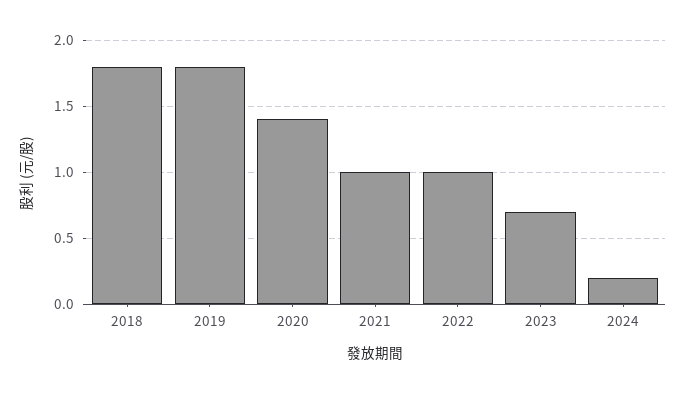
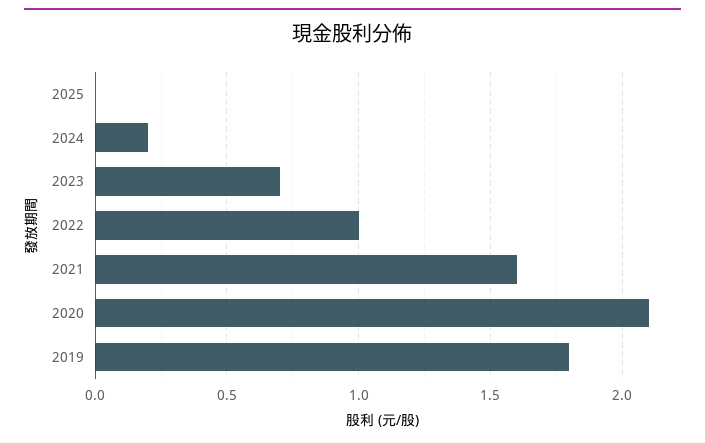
2018: 1.8 -> none
2020: 1.4 -> 2.1
2021: 1 -> 1.6
2025: none -> 0

